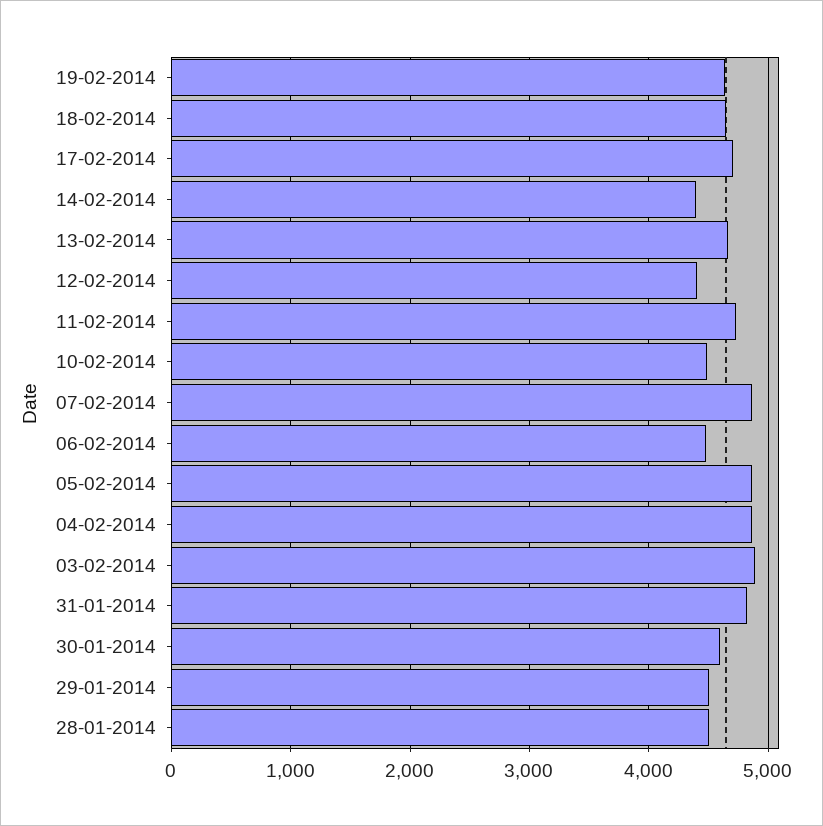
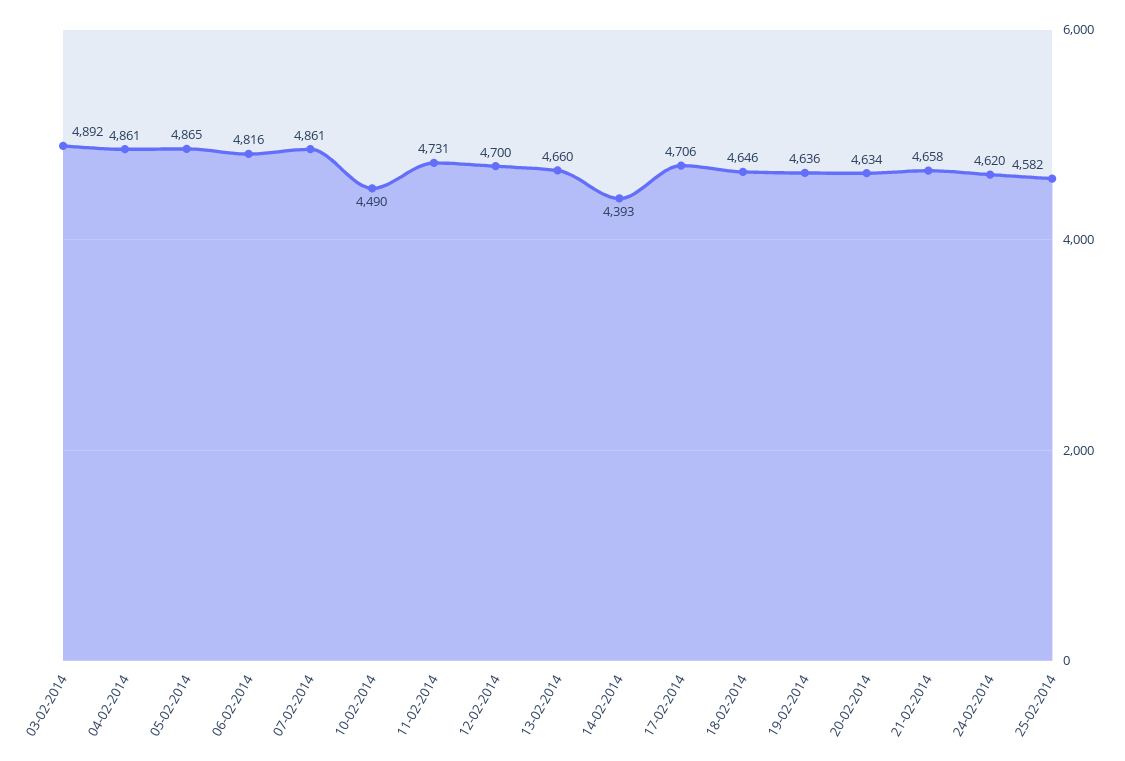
12-02-2014: 4400 -> 4700
06-02-2014: 4500 -> 4816
31-01-2014: 4800 -> none
30-01-2014: 4600 -> none
29-01-2014: 4500 -> none
28-01-2014: 4500 -> none
20-02-2014: none -> 4634
21-02-2014: none -> 4658
24-02-2014: none -> 4620
25-02-2014: none -> 4582

